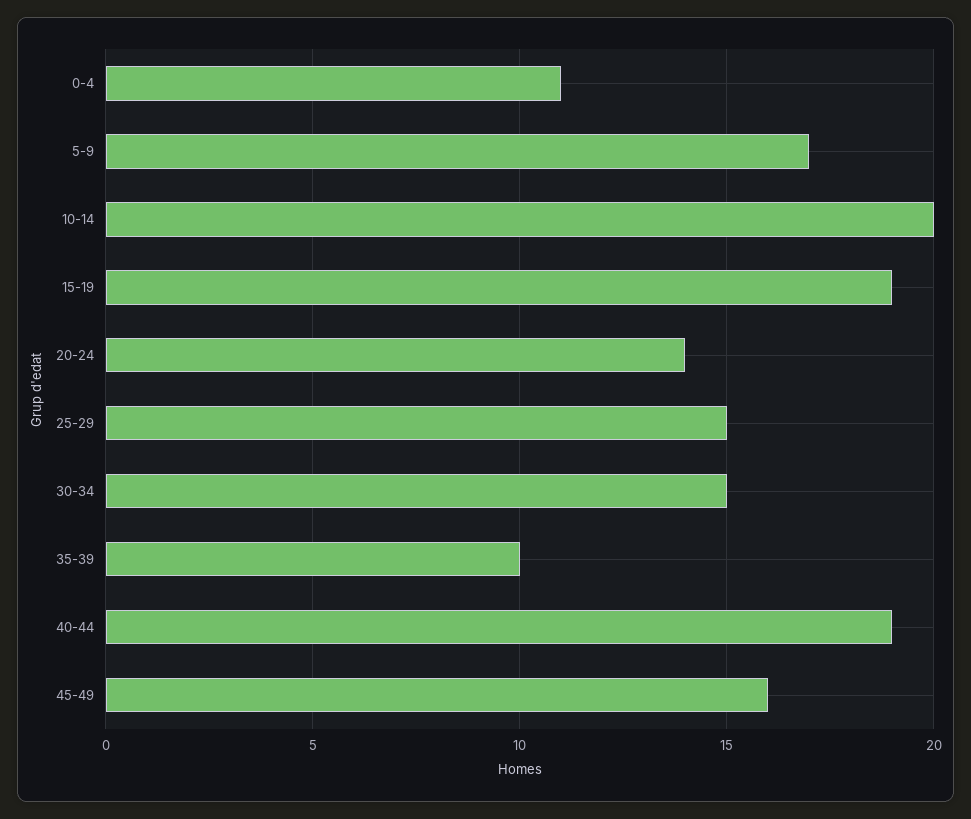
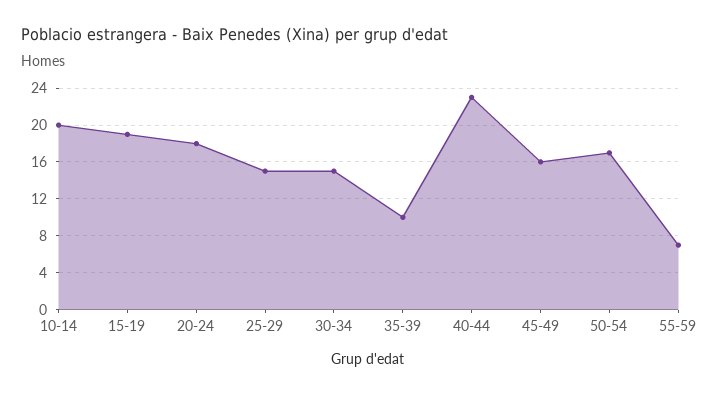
0-4: 11 -> none
5-9: 17 -> none
20-24: 14 -> 18
40-44: 19 -> 23
50-54: none -> 17
55-59: none -> 7

